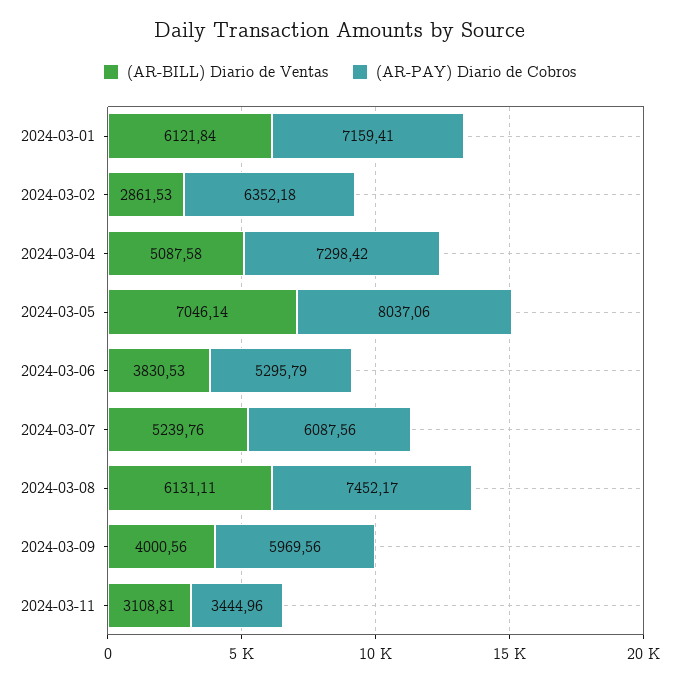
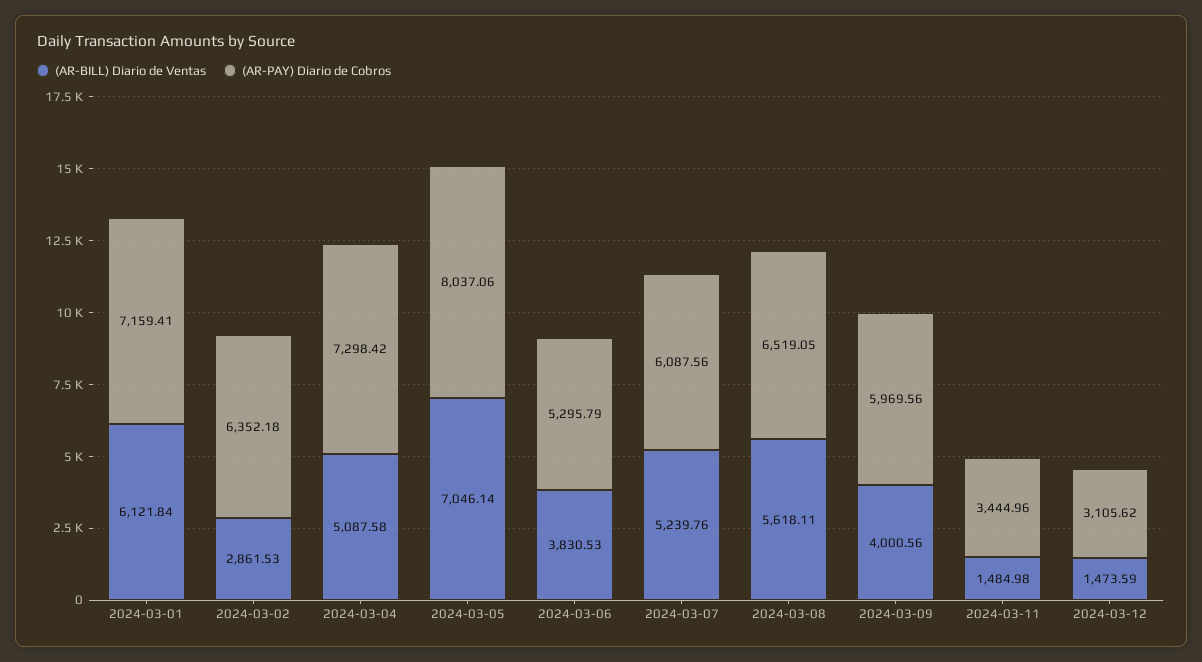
(AR-BILL) Diario de Ventas, 2024-03-08: 6131.11 -> 5618.11
(AR-PAY) Diario de Cobros, 2024-03-08: 7452.17 -> 6519.05
(AR-BILL) Diario de Ventas, 2024-03-11: 3108.81 -> 1484.98
(AR-BILL) Diario de Ventas, 2024-03-12: none -> 1473.59
(AR-PAY) Diario de Cobros, 2024-03-12: none -> 3105.62

